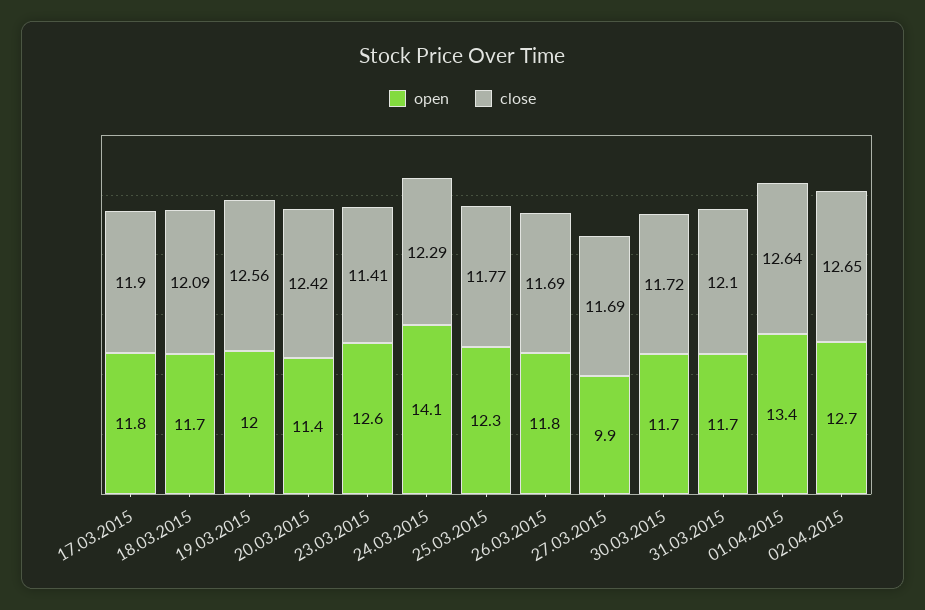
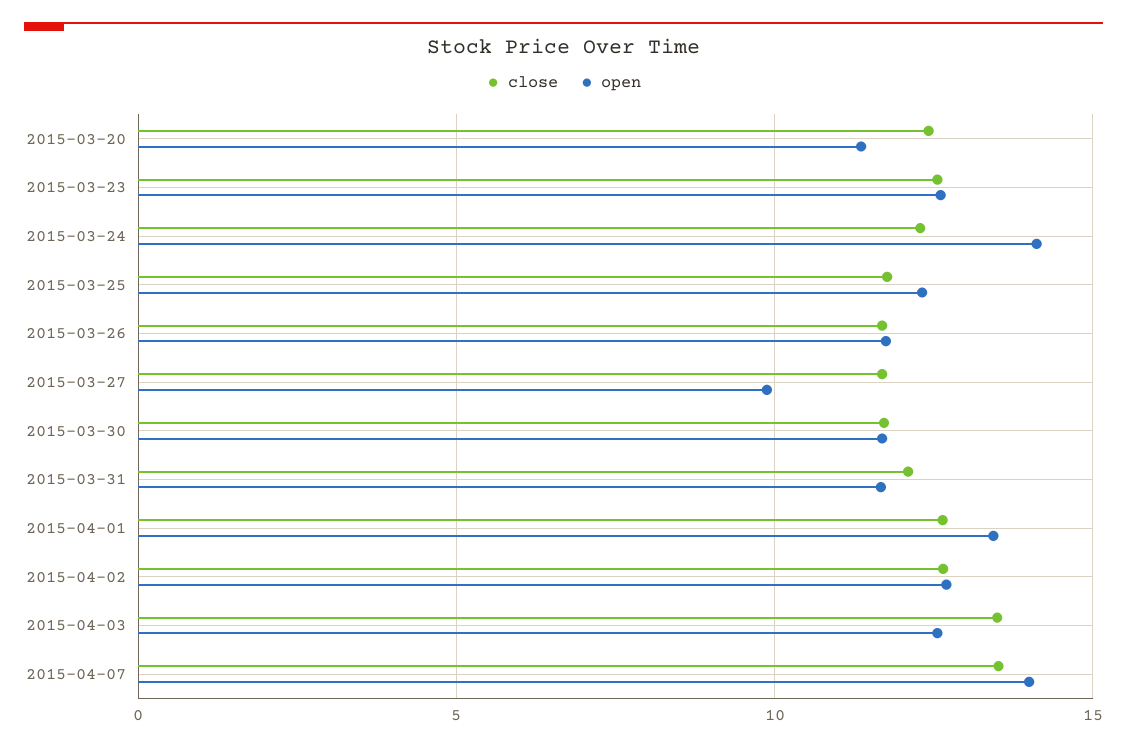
open, 17.03.2015: 11.8 -> none
close, 17.03.2015: 11.9 -> none
open, 18.03.2015: 11.7 -> none
close, 18.03.2015: 12.09 -> none
open, 19.03.2015: 12 -> none
close, 19.03.2015: 12.56 -> none
close, 23.03.2015: 11.41 -> 12.5
close, 2015-04-03: none -> 13.5
open, 2015-04-03: none -> 12.5
close, 2015-04-07: none -> 13.5
open, 2015-04-07: none -> 14

